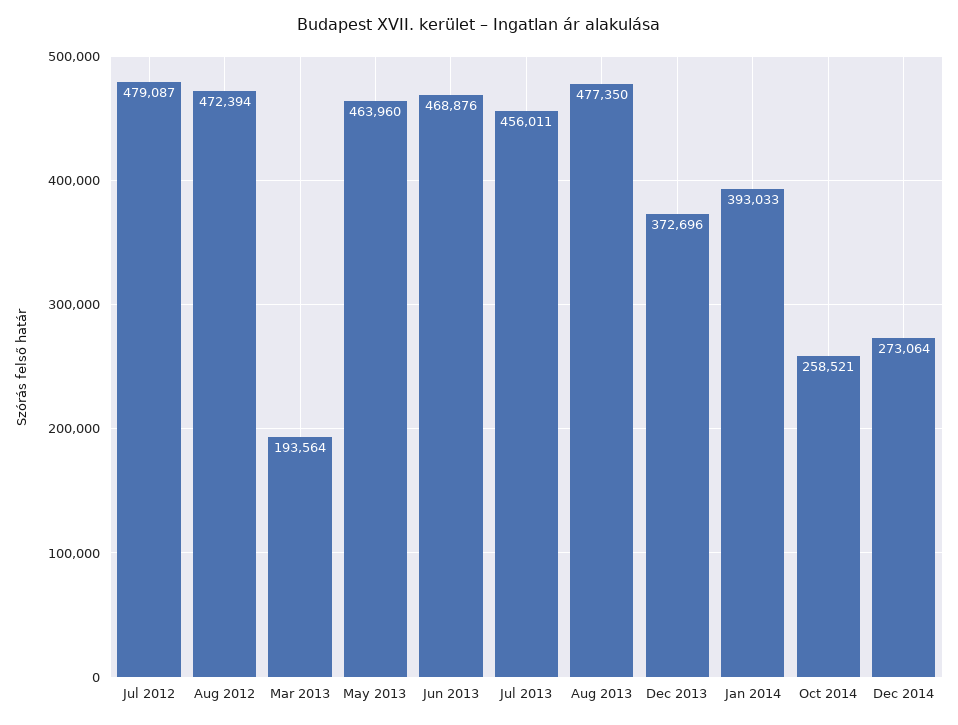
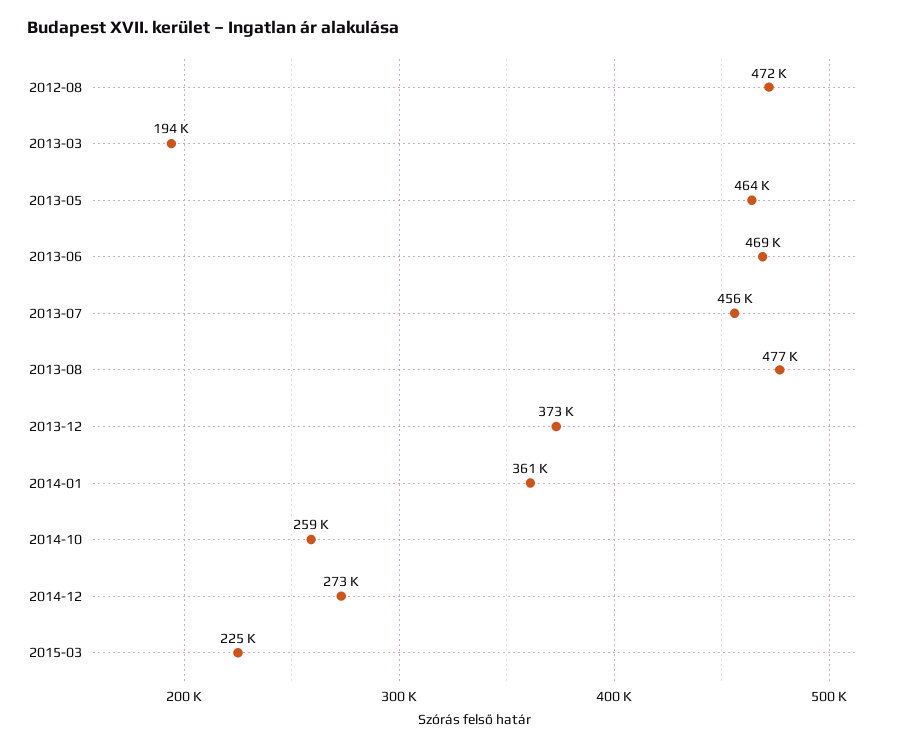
Jul 2012: 479087 -> none
Jan 2014: 393033 -> 361000
2015-03: none -> 225000

